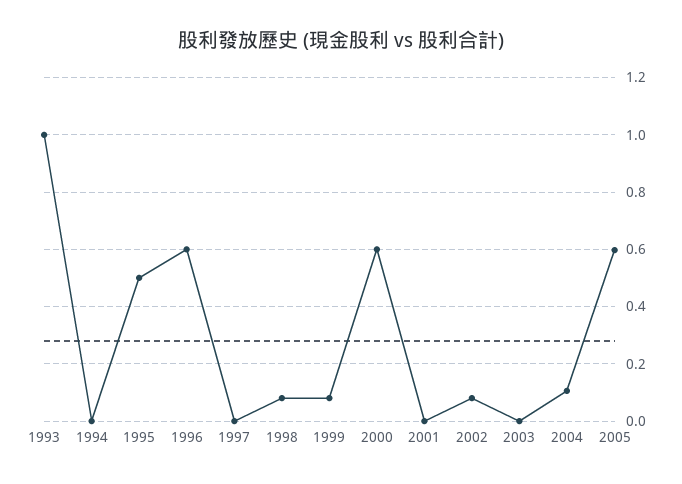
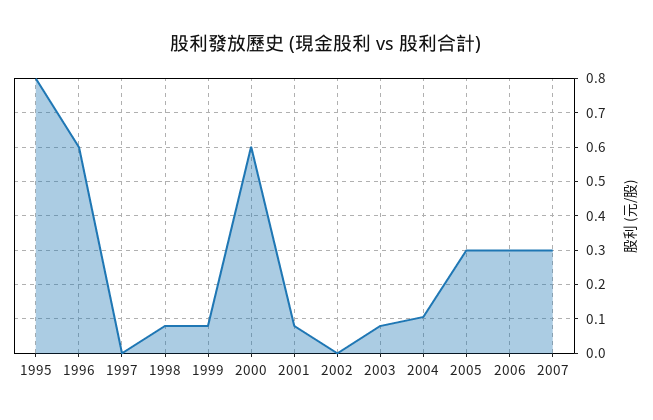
1993: 1 -> none
1994: 0 -> none
1995: 0.5 -> 0.8
2001: 0 -> 0.08
2002: 0.075 -> 0
2003: 0 -> 0.08
2005: 0.6 -> 0.3
2006: none -> 0.3
2007: none -> 0.3

